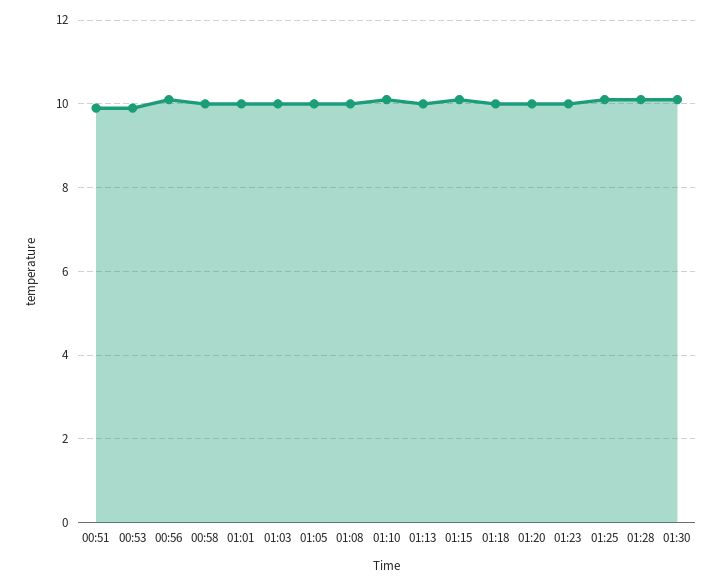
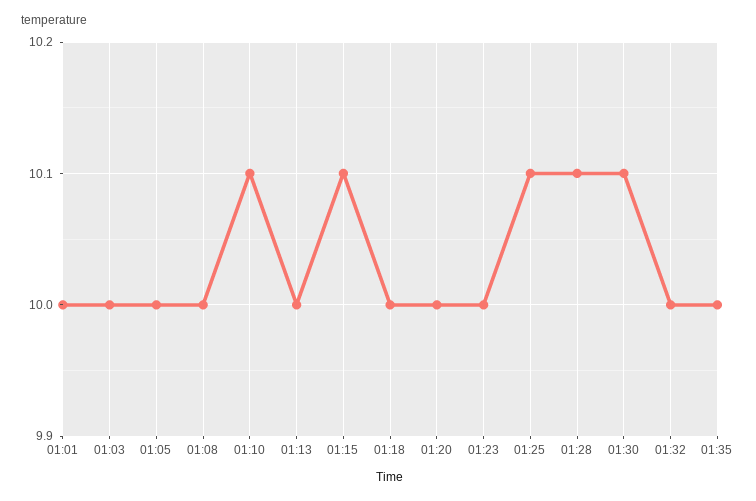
00:51: 10 -> none
00:53: 10 -> none
00:56: 10 -> none
00:58: 10 -> none
01:32: none -> 10
01:35: none -> 10

